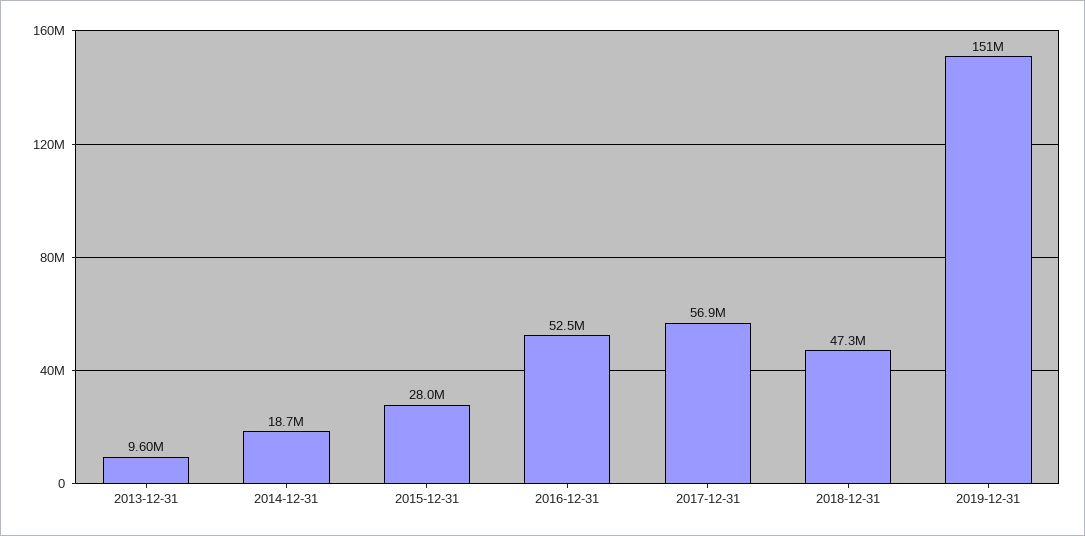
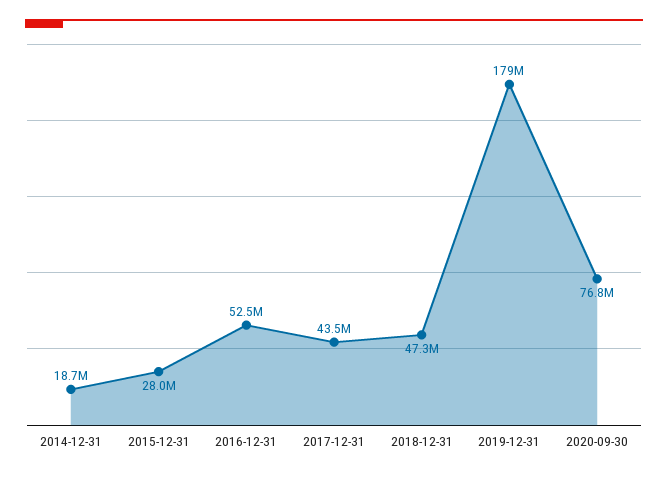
2013-12-31: 9600000 -> none
2017-12-31: 56900000 -> 43500000
2019-12-31: 151000000 -> 179000000
2020-09-30: none -> 76800000

